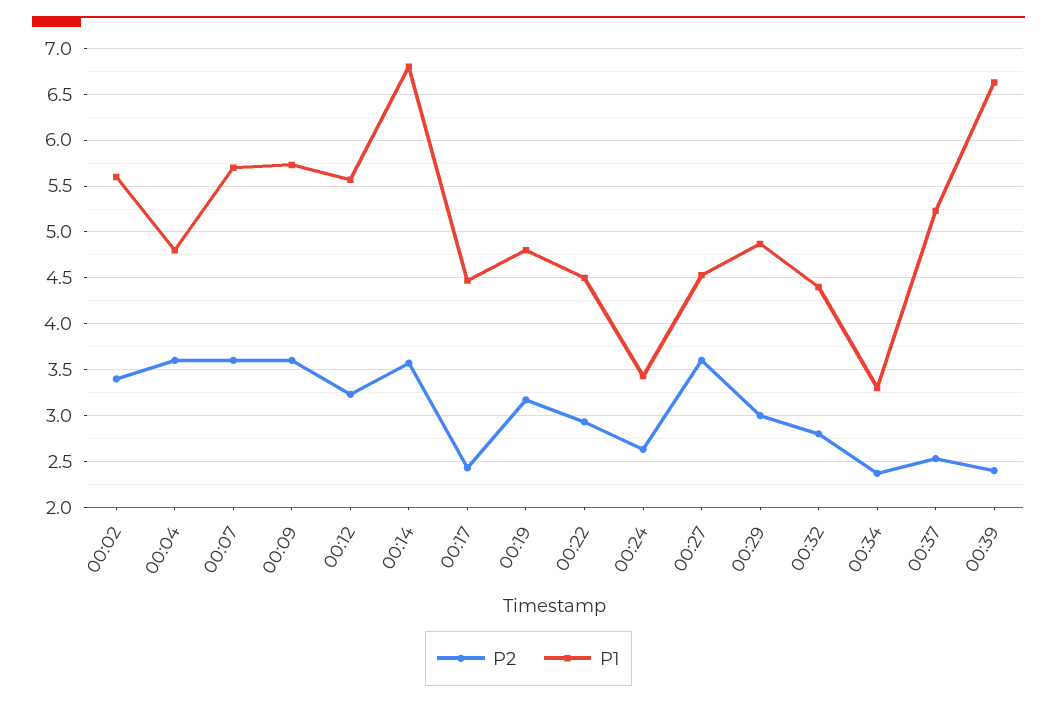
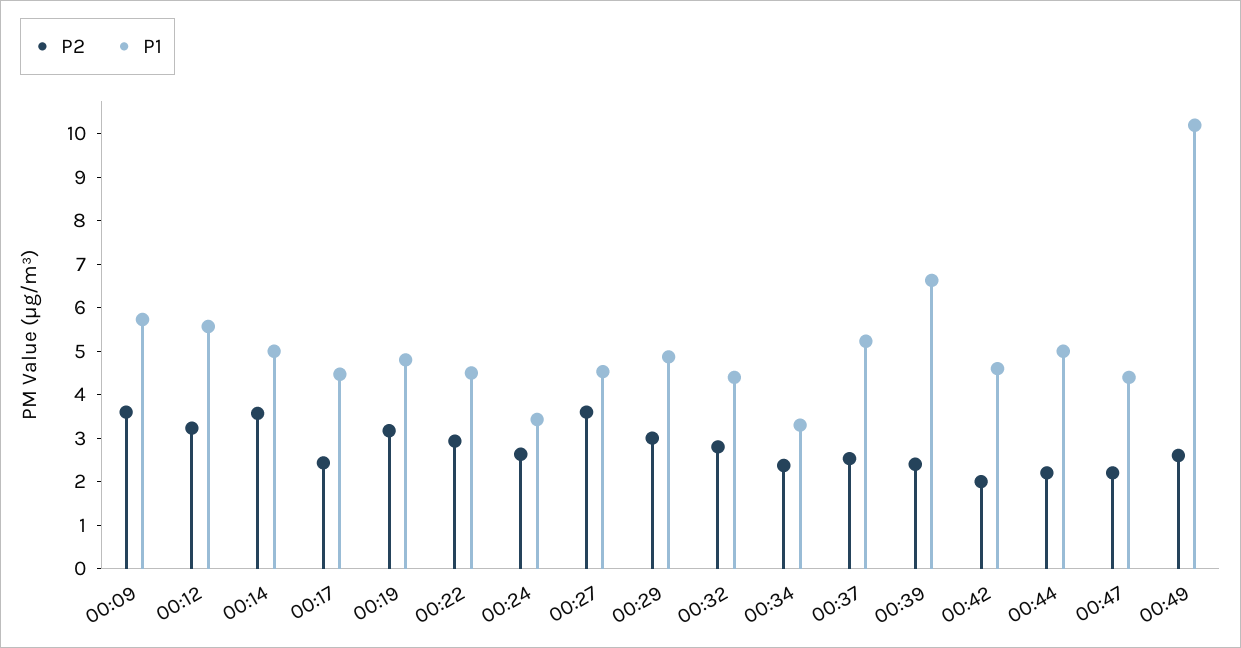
P2, 00:02: 3.4 -> none
P1, 00:02: 5.6 -> none
P2, 00:04: 3.6 -> none
P1, 00:04: 4.8 -> none
P2, 00:07: 3.6 -> none
P1, 00:07: 5.7 -> none
P1, 00:14: 6.8 -> 5
P2, 00:42: none -> 2
P1, 00:42: none -> 4.6
P2, 00:44: none -> 2.2
P1, 00:44: none -> 5
P2, 00:47: none -> 2.2
P1, 00:47: none -> 4.4
P2, 00:49: none -> 2.6
P1, 00:49: none -> 10.2

